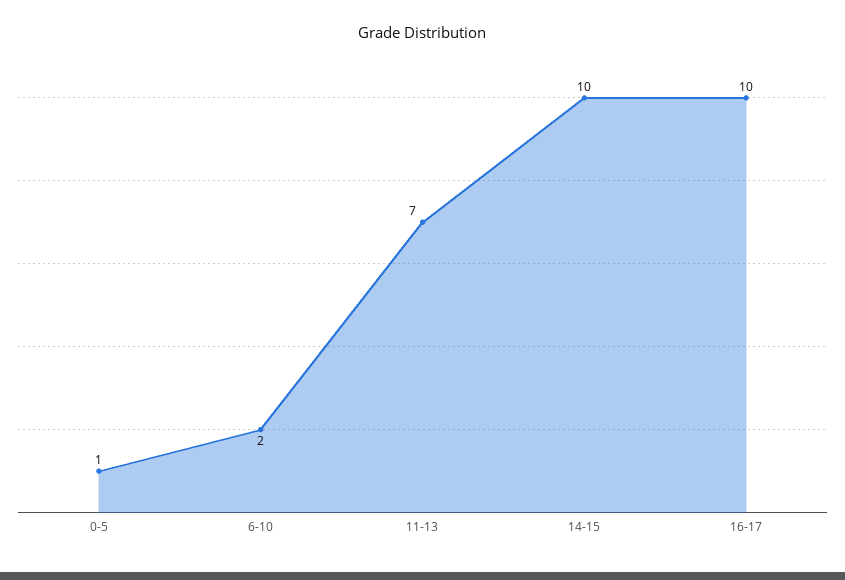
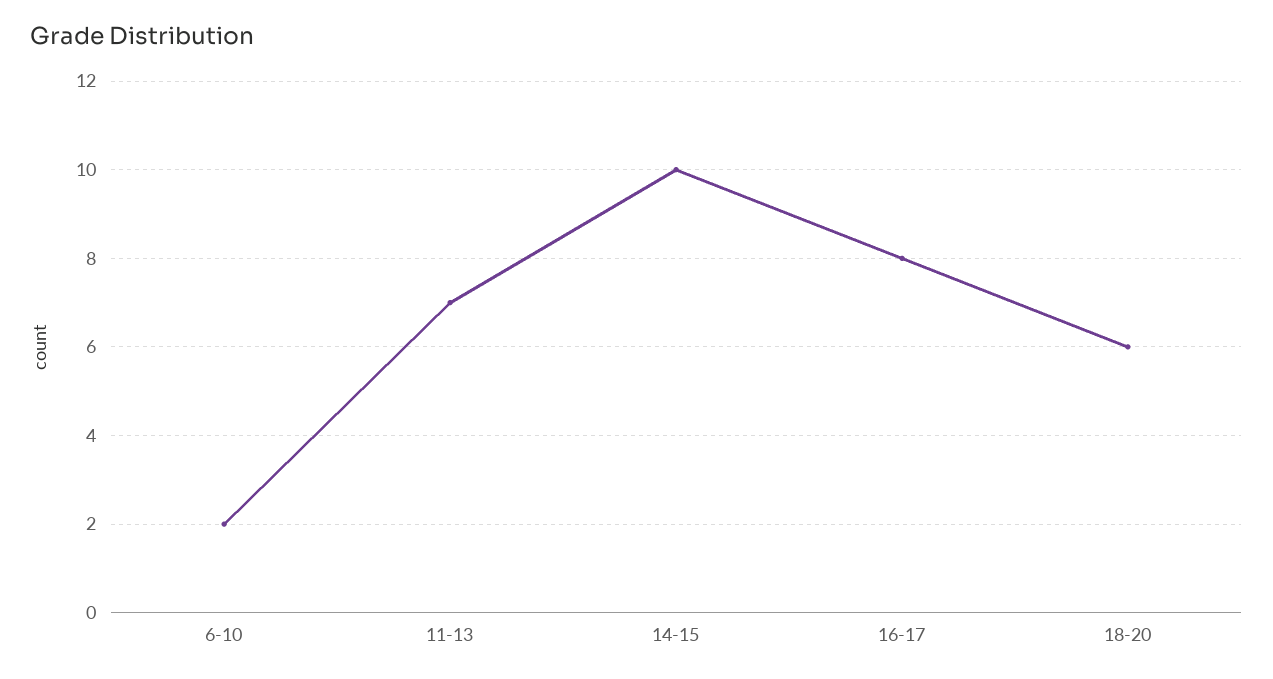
0-5: 1 -> none
16-17: 10 -> 8
18-20: none -> 6

